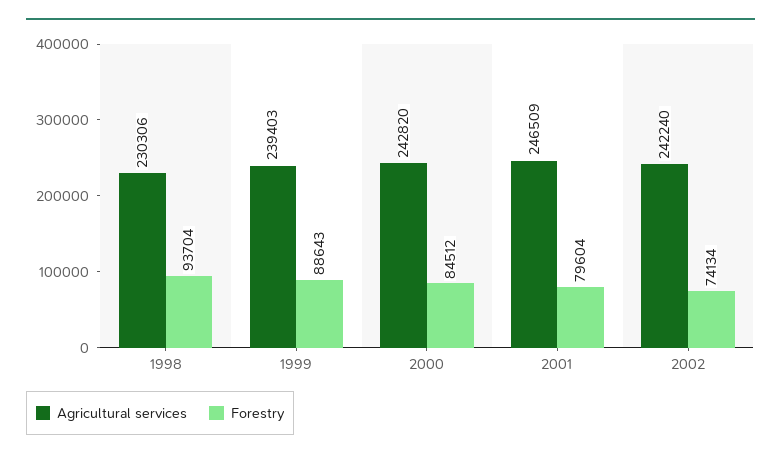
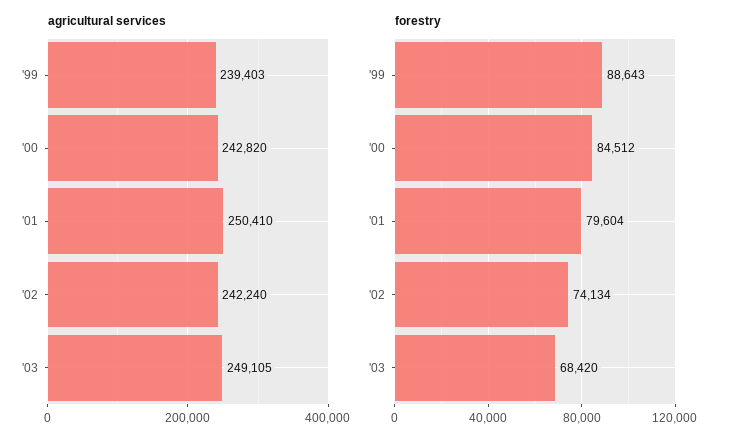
Agricultural services, 1998: 230306 -> none
Forestry, 1998: 93704 -> none
Agricultural services, 2001: 246509 -> 250410
Agricultural services, '03: none -> 249105
Forestry, '03: none -> 68420

